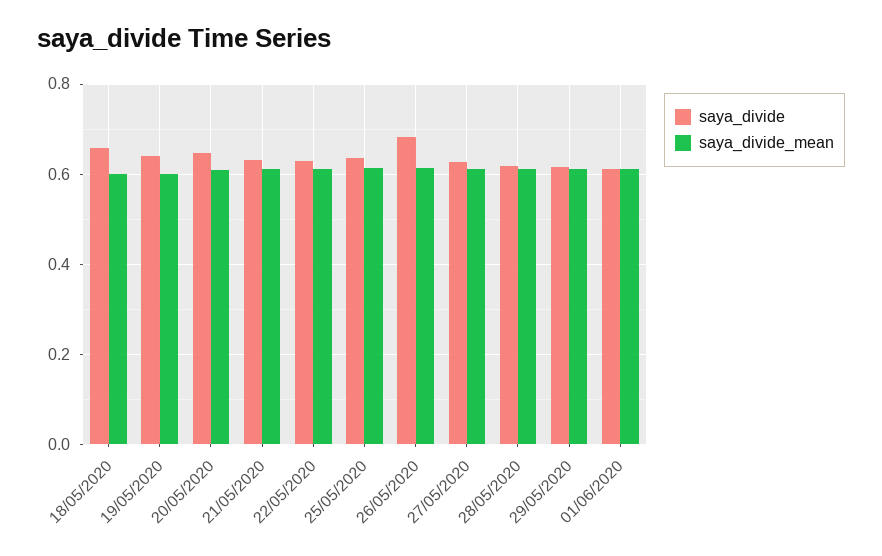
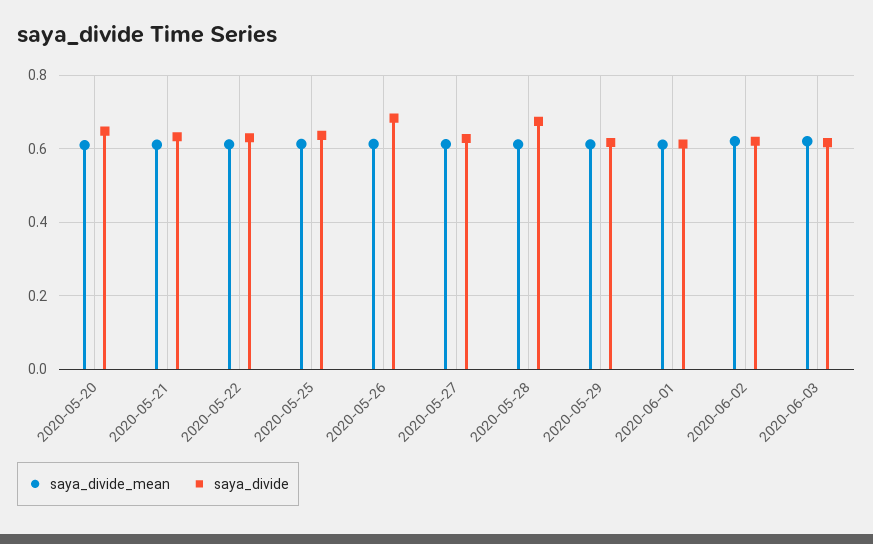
saya_divide, 18/05/2020: 0.66 -> none
saya_divide_mean, 18/05/2020: 0.6 -> none
saya_divide, 19/05/2020: 0.64 -> none
saya_divide_mean, 19/05/2020: 0.6 -> none
saya_divide, 28/05/2020: 0.62 -> 0.68
saya_divide_mean, 2020-06-02: none -> 0.62
saya_divide, 2020-06-02: none -> 0.62
saya_divide_mean, 2020-06-03: none -> 0.62
saya_divide, 2020-06-03: none -> 0.62

